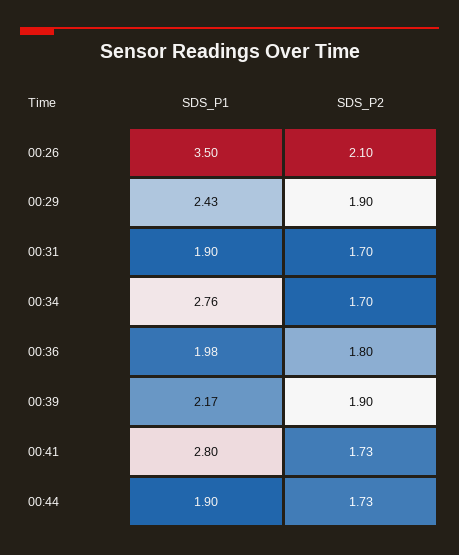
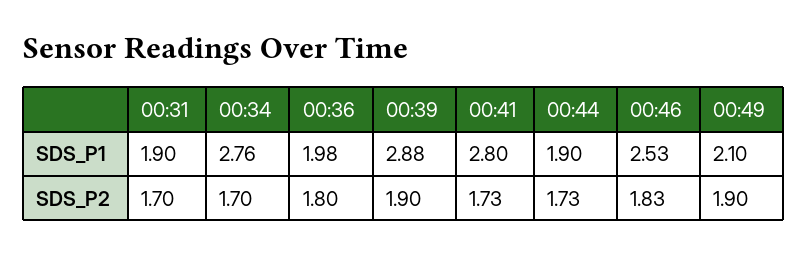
SDS_P1, 00:26: 3.5 -> none
SDS_P2, 00:26: 2.1 -> none
SDS_P1, 00:29: 2.43 -> none
SDS_P2, 00:29: 1.9 -> none
SDS_P1, 00:39: 2.17 -> 2.88
SDS_P1, 00:46: none -> 2.53
SDS_P1, 00:49: none -> 2.1
SDS_P2, 00:46: none -> 1.83
SDS_P2, 00:49: none -> 1.9

